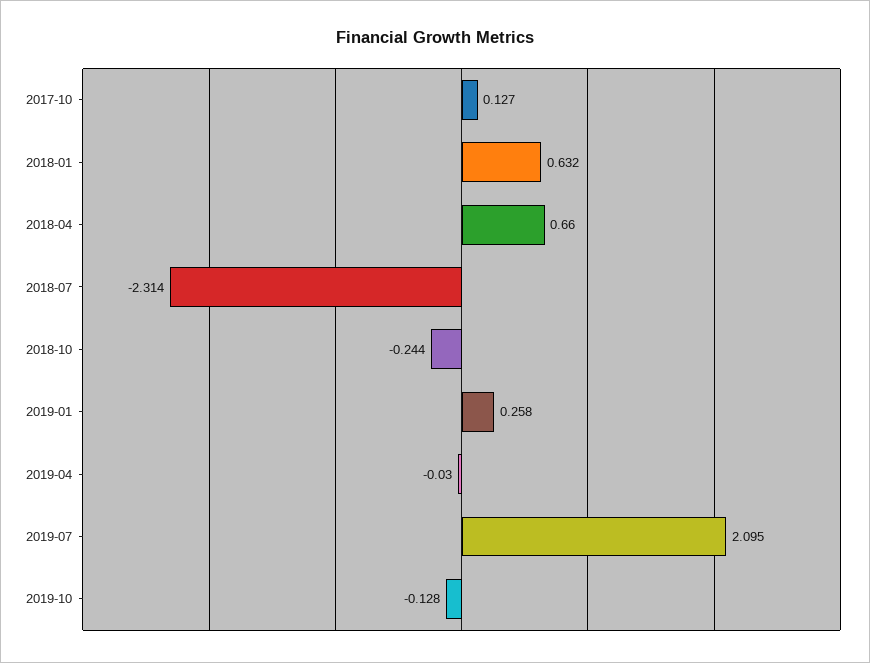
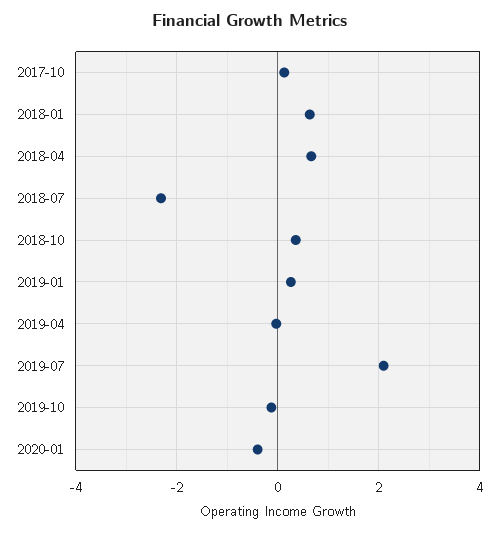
2018-10: -0.244 -> 0.4
2020-01: none -> -0.4

